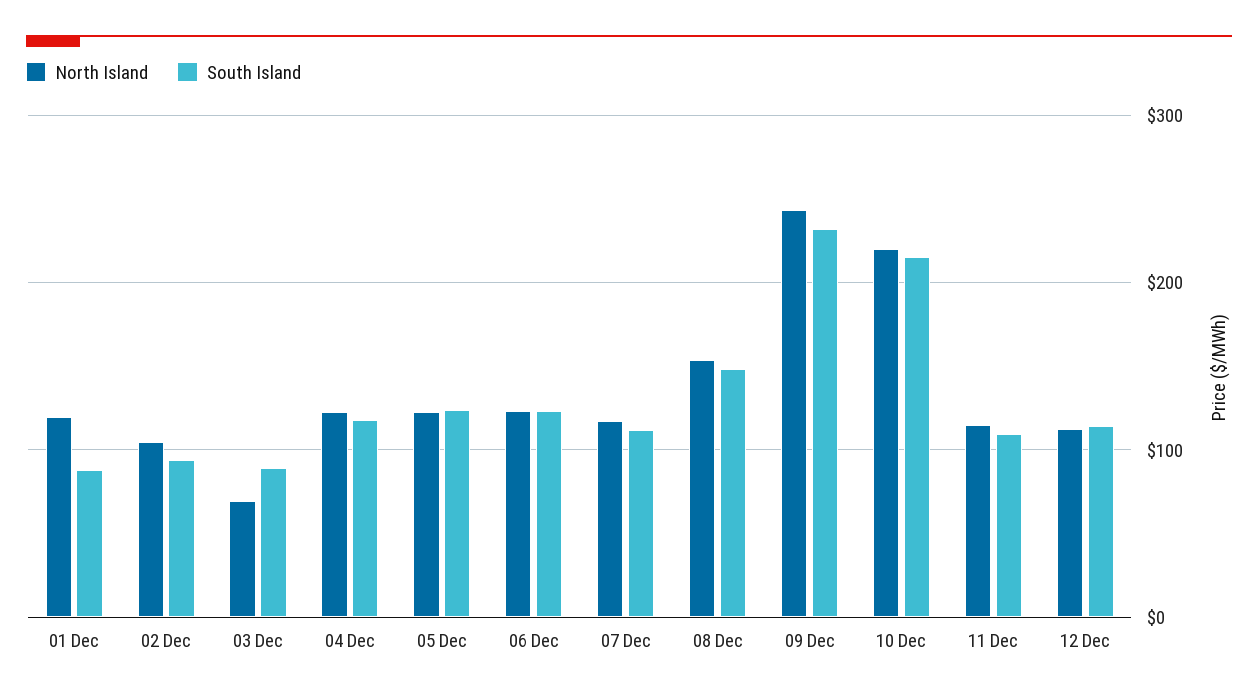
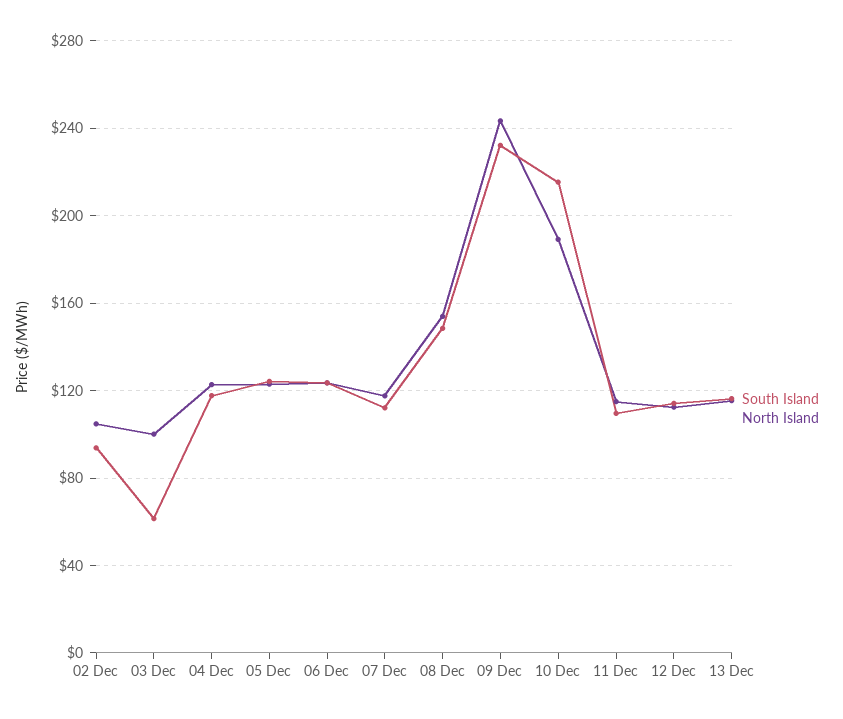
North Island, 01 Dec: 120 -> none
South Island, 01 Dec: 90 -> none
North Island, 03 Dec: 70 -> 100
South Island, 03 Dec: 90 -> 60
North Island, 10 Dec: 220 -> 190
South Island, 13 Dec: none -> 115
North Island, 13 Dec: none -> 115

